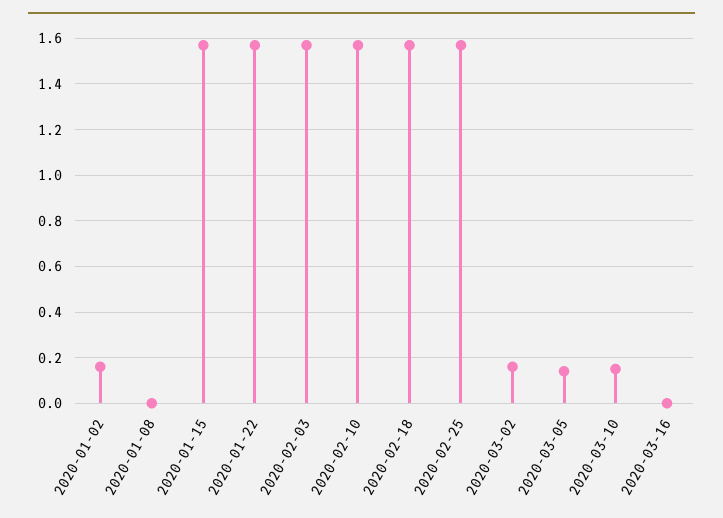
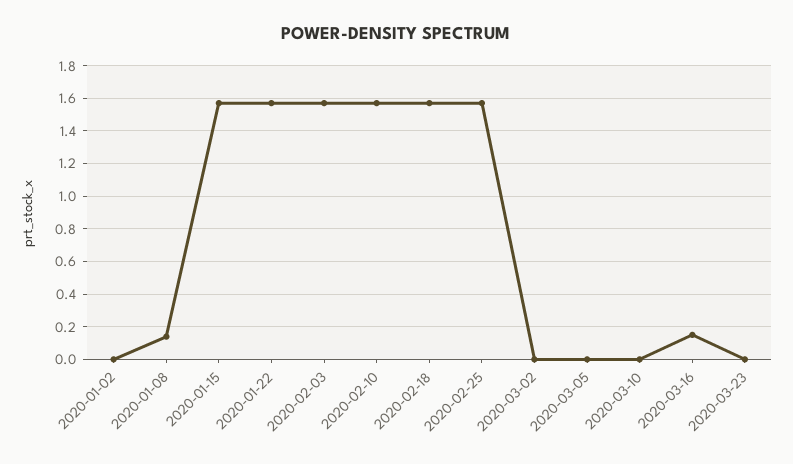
2020-01-02: 0.15 -> 0
2020-01-08: 0 -> 0.15
2020-03-02: 0.15 -> 0
2020-03-05: 0.15 -> 0
2020-03-10: 0.15 -> 0
2020-03-16: 0 -> 0.15
2020-03-23: none -> 0

